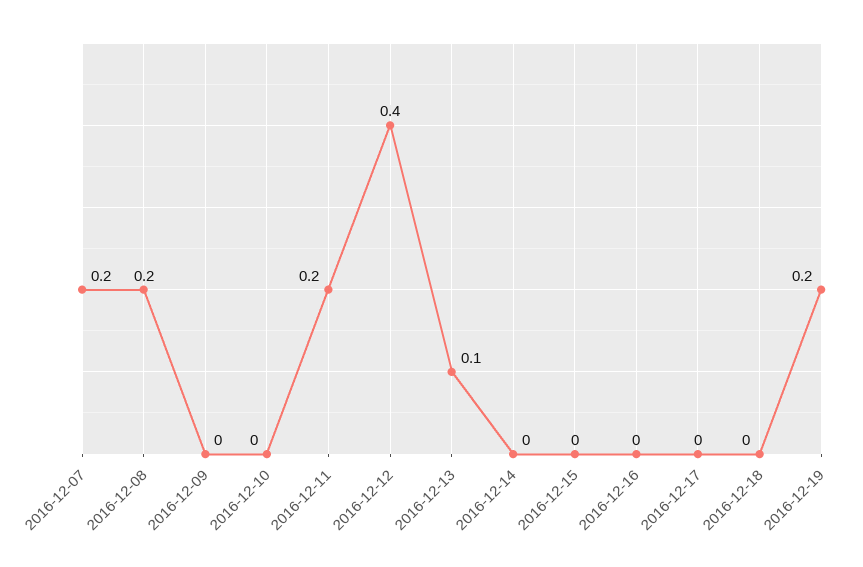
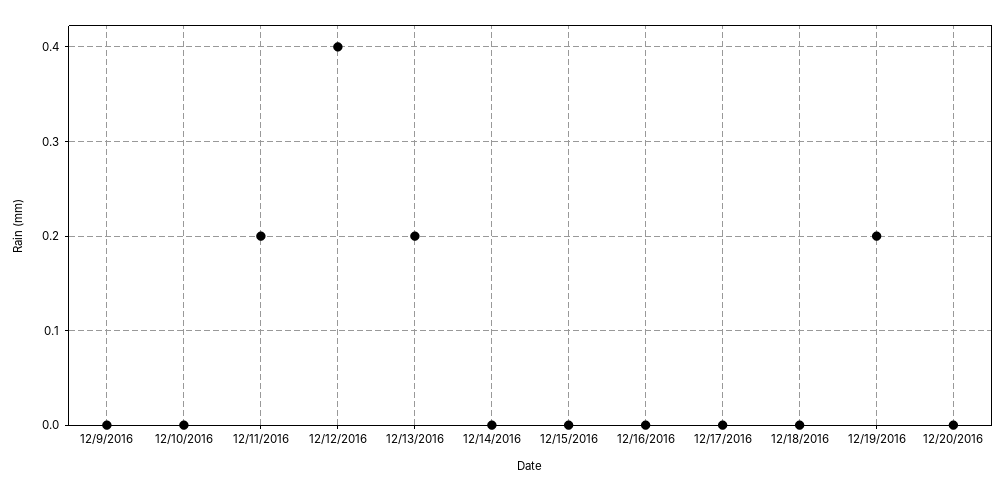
2016-12-07: 0.2 -> none
2016-12-08: 0.2 -> none
2016-12-13: 0.1 -> 0.2
12/20/2016: none -> 0

